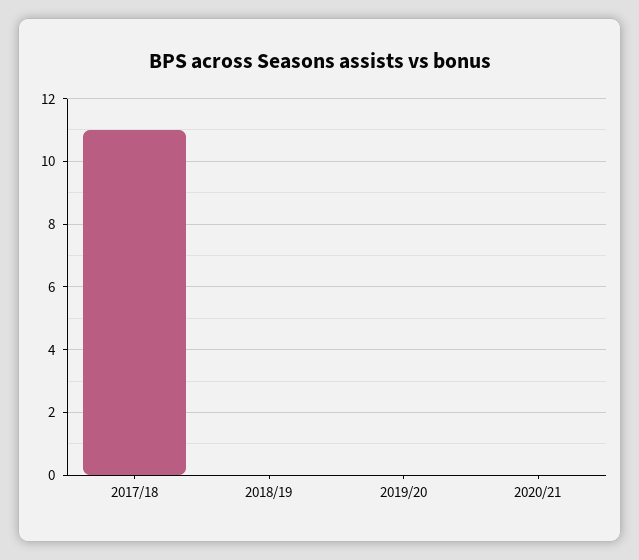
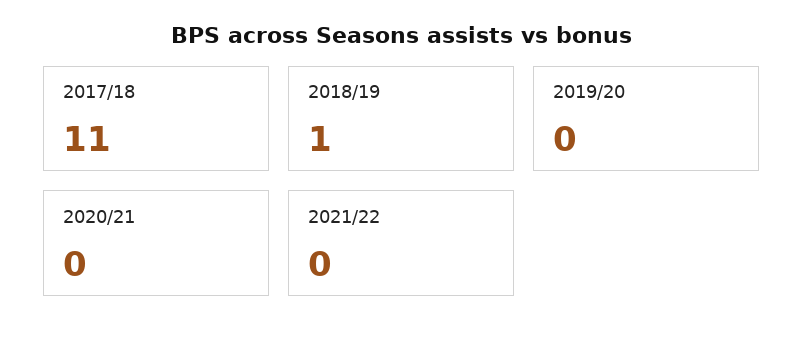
2018/19: 0 -> 1
2021/22: none -> 0

